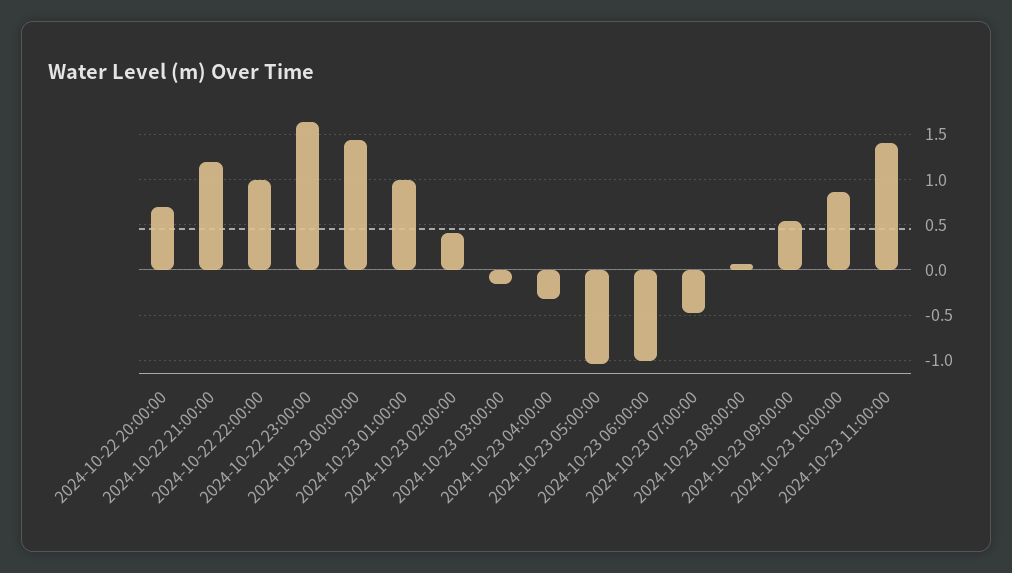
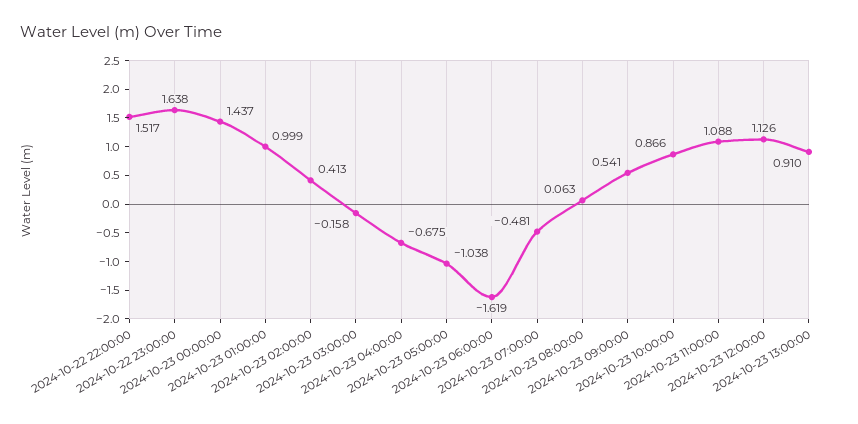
2024-10-22 20:00:00: 0.7 -> none
2024-10-22 21:00:00: 1.2 -> none
2024-10-22 22:00:00: 1 -> 1.517
2024-10-23 04:00:00: -0.3 -> -0.675
2024-10-23 06:00:00: -1 -> -1.619
2024-10-23 11:00:00: 1.4 -> 1.088
2024-10-23 12:00:00: none -> 1.126
2024-10-23 13:00:00: none -> 0.91

